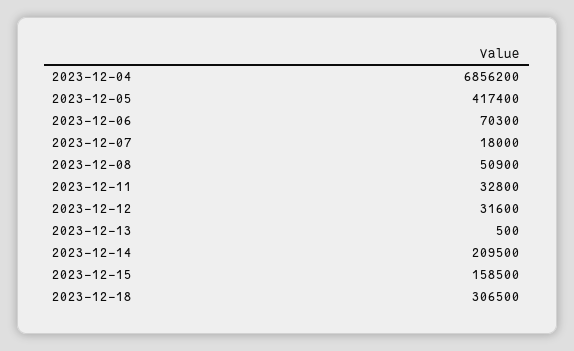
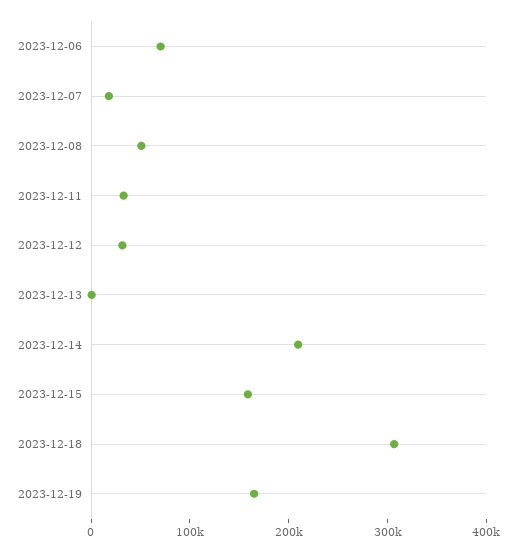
2023-12-04: 6856200 -> none
2023-12-05: 417400 -> none
2023-12-19: none -> 160000

